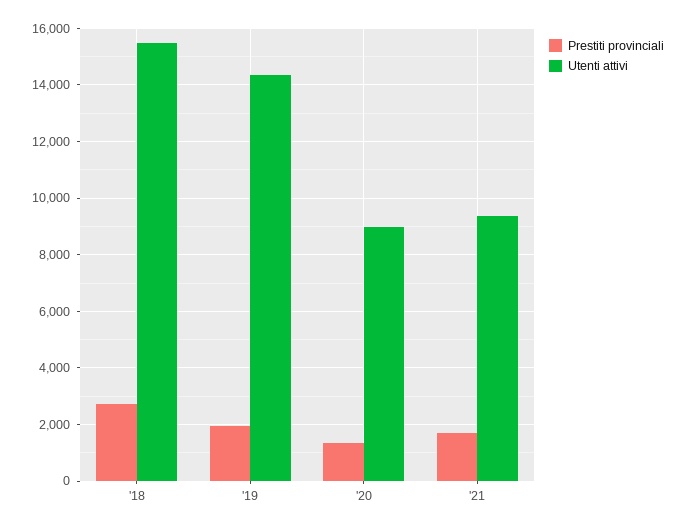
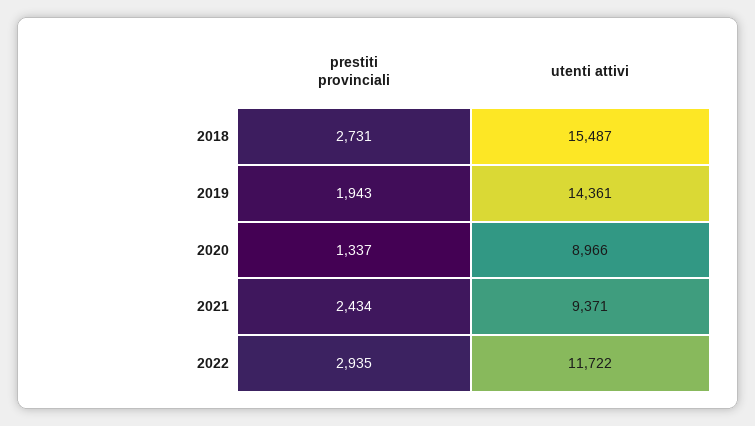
Prestiti provinciali, '21: 1750 -> 2434
Prestiti provinciali, 2022: none -> 2935
Utenti attivi, 2022: none -> 11722

